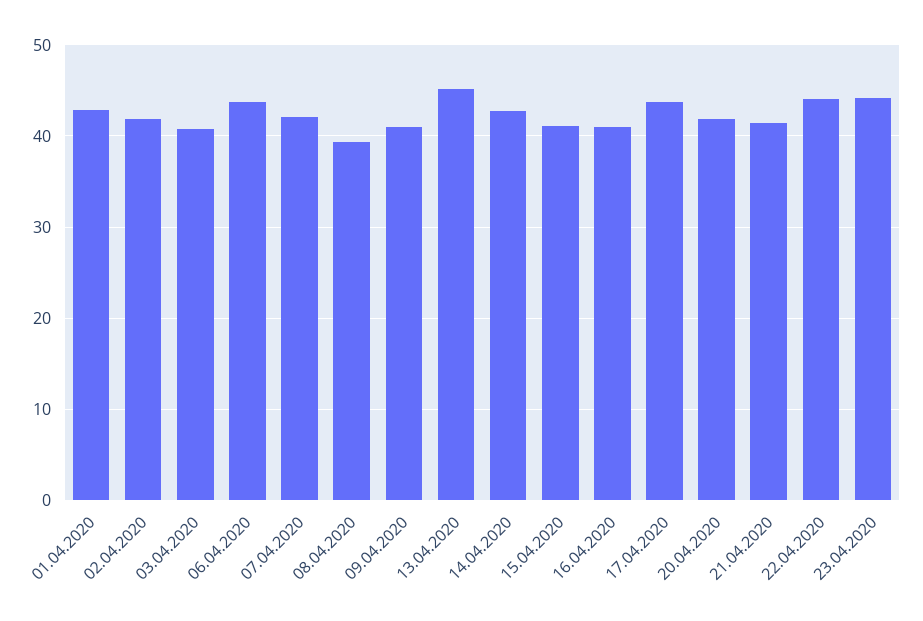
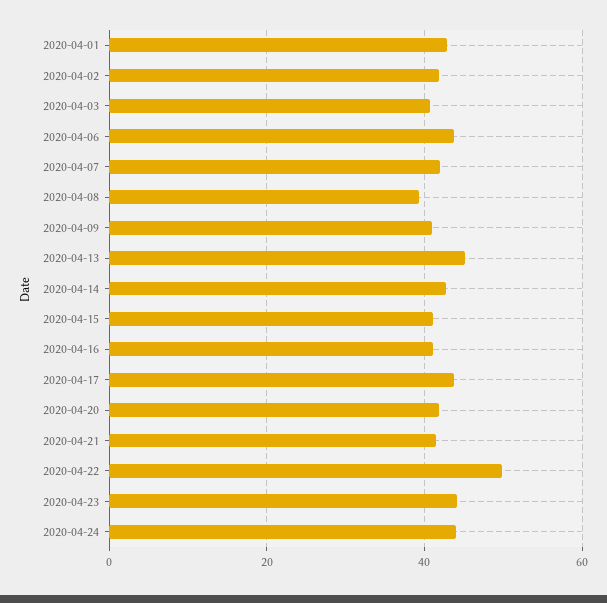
22.04.2020: 44 -> 50
2020-04-24: none -> 44

